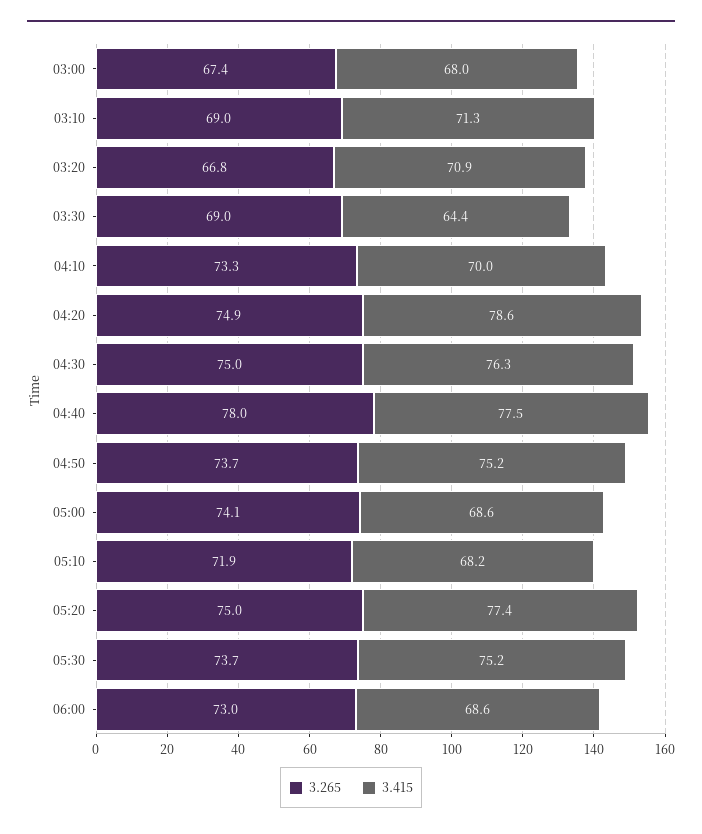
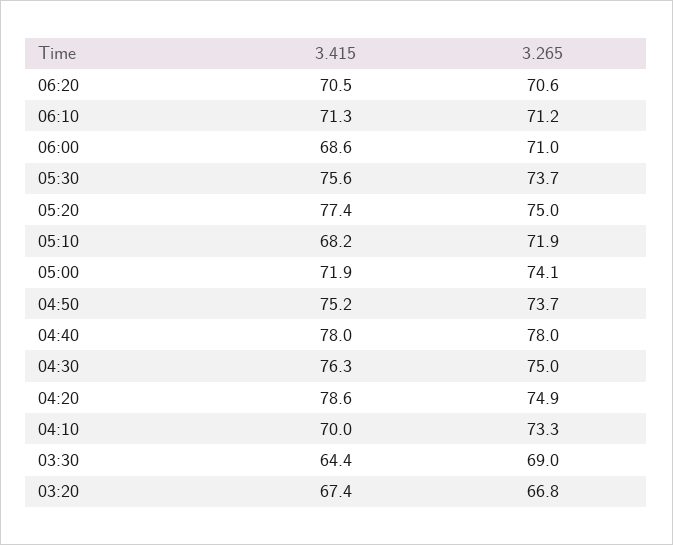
3.265, 03:00: 67.4 -> none
3.415, 03:00: 68 -> none
3.265, 03:10: 69 -> none
3.415, 03:10: 71.3 -> none
3.415, 03:20: 70.9 -> 67.4
3.415, 04:40: 77.5 -> 78
3.415, 05:00: 68.6 -> 71.9
3.415, 05:30: 75.2 -> 75.6
3.265, 06:00: 73 -> 71
3.415, 06:20: none -> 70.5
3.265, 06:20: none -> 70.6
3.415, 06:10: none -> 71.3
3.265, 06:10: none -> 71.2

